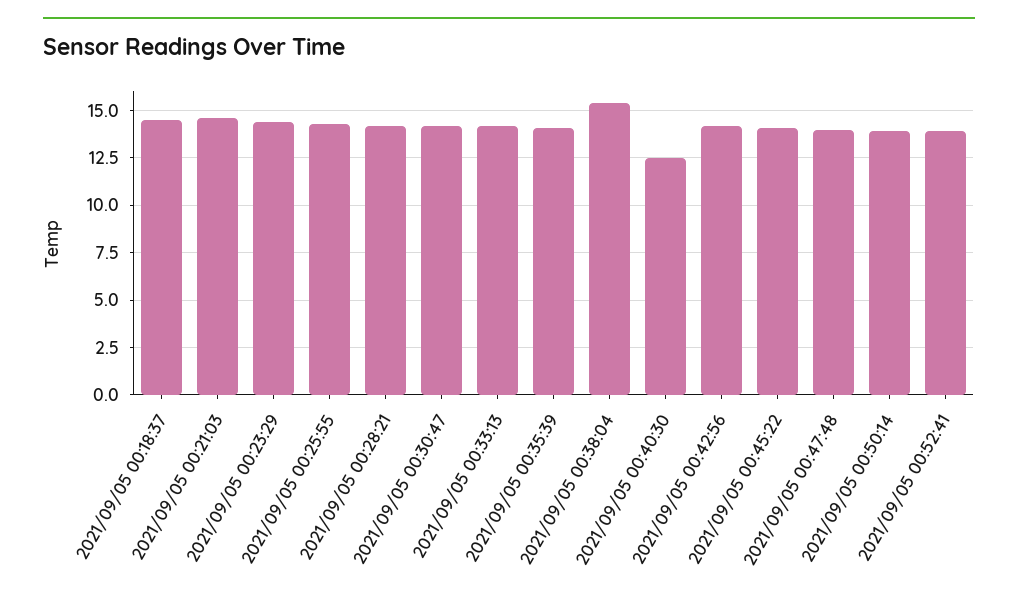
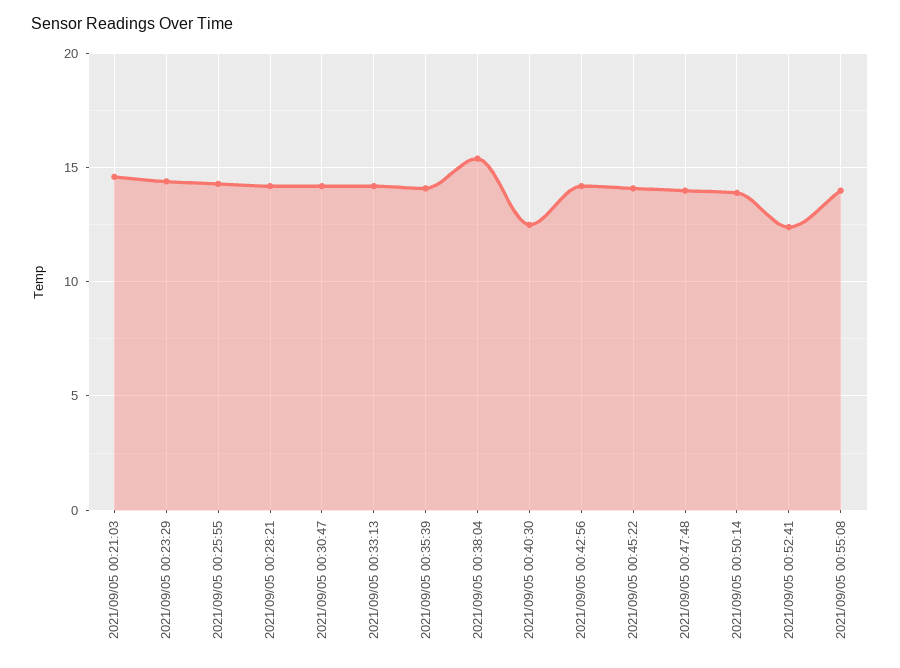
2021/09/05 00:18:37: 14.5 -> none
2021/09/05 00:52:41: 14 -> 12.5
2021/09/05 00:55:08: none -> 14

